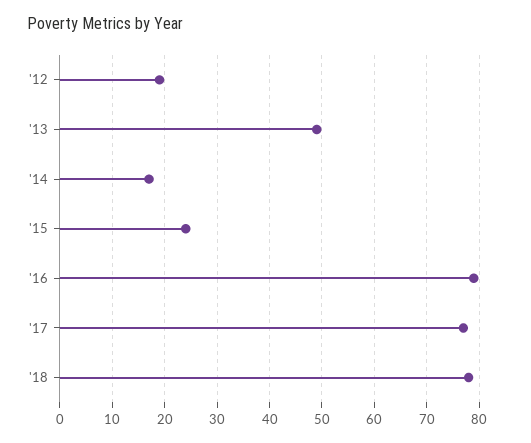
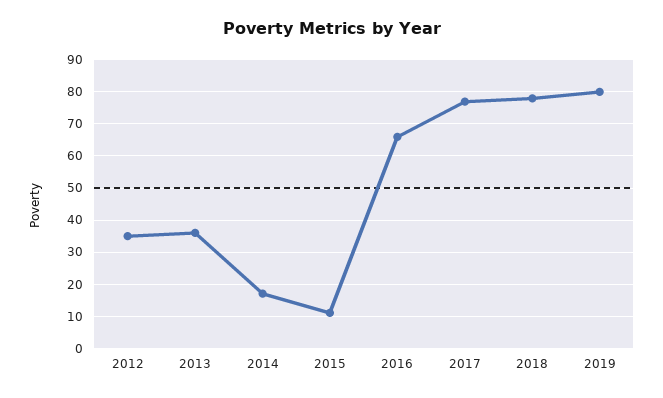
'12: 20 -> 35
'13: 50 -> 35
'15: 25 -> 10
'16: 80 -> 65
2019: none -> 80

